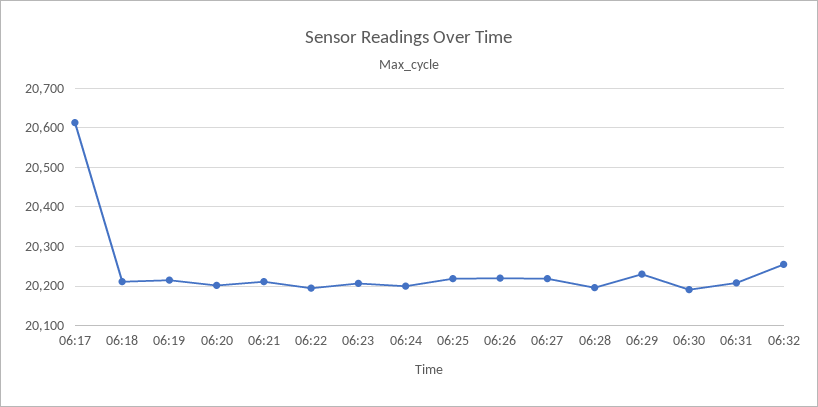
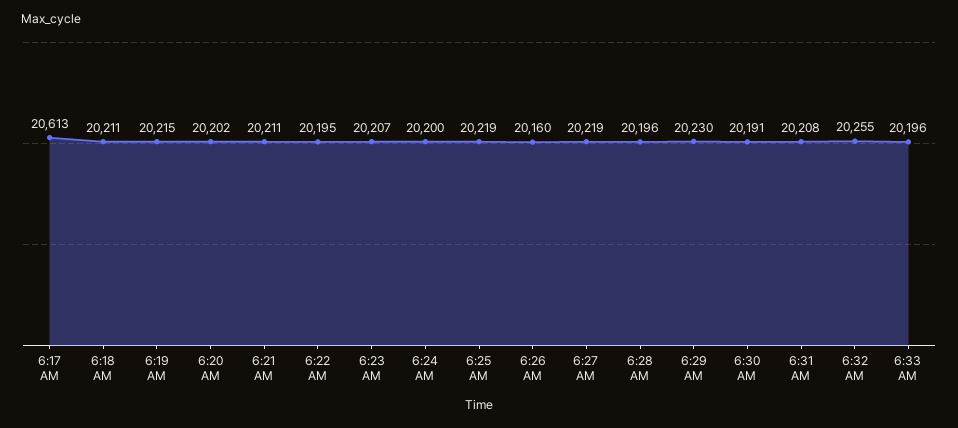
06:26: 20220 -> 20160
6:33 AM: none -> 20196

